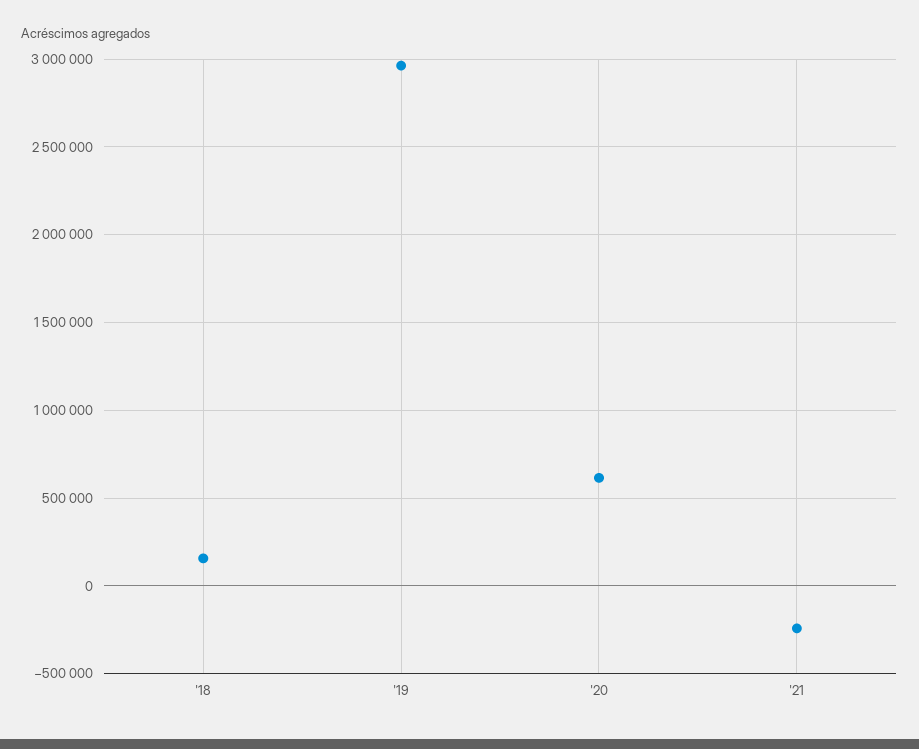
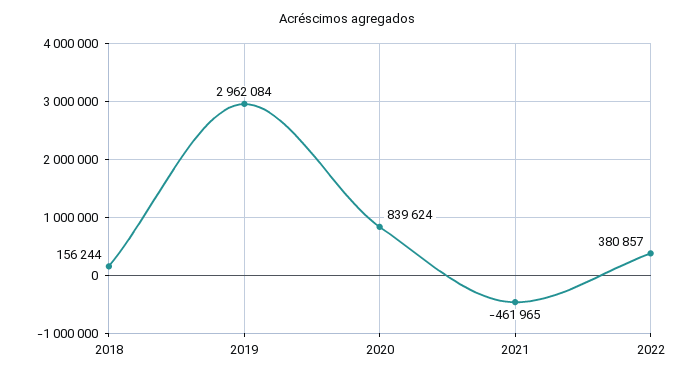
'20: 600000 -> 839624
'21: -250000 -> -461965
2022: none -> 380857

